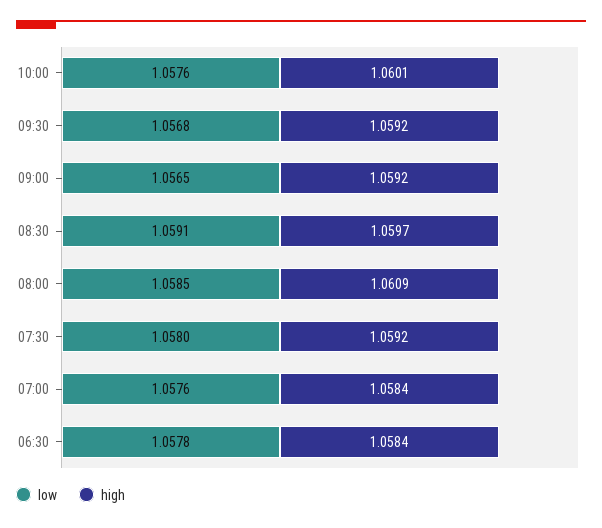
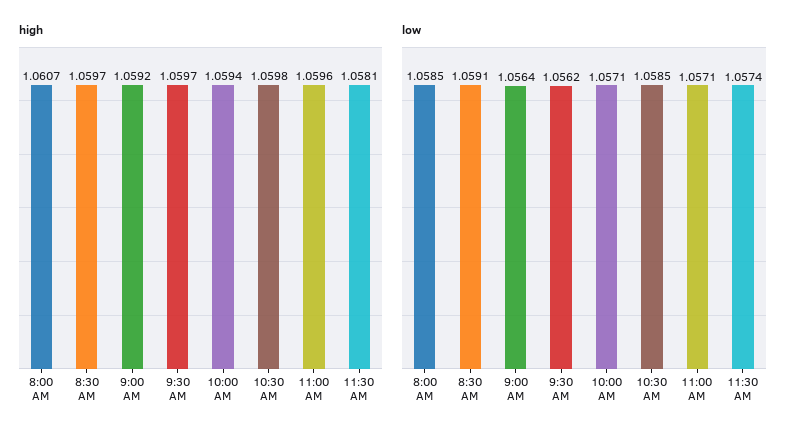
low, 10:00: 1.0576 -> 1.0571
high, 10:00: 1.0601 -> 1.0594
low, 09:30: 1.0568 -> 1.0562
high, 09:30: 1.0592 -> 1.0597
low, 09:00: 1.0565 -> 1.0564
high, 08:00: 1.0609 -> 1.0607
low, 07:30: 1.058 -> none
high, 07:30: 1.0592 -> none
low, 07:00: 1.0576 -> none
high, 07:00: 1.0584 -> none
low, 06:30: 1.0578 -> none
high, 06:30: 1.0584 -> none
high, 10:30 AM: none -> 1.0598
high, 11:00 AM: none -> 1.0596
high, 11:30 AM: none -> 1.0581
low, 10:30 AM: none -> 1.0585
low, 11:00 AM: none -> 1.0571
low, 11:30 AM: none -> 1.0574

